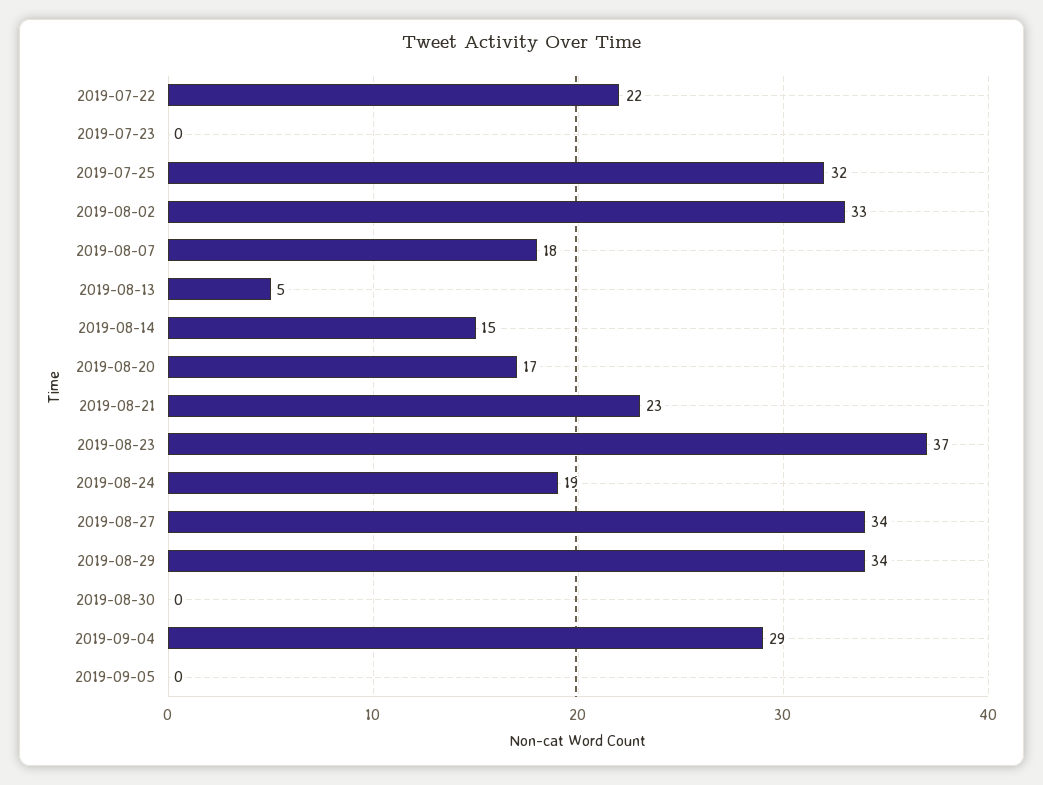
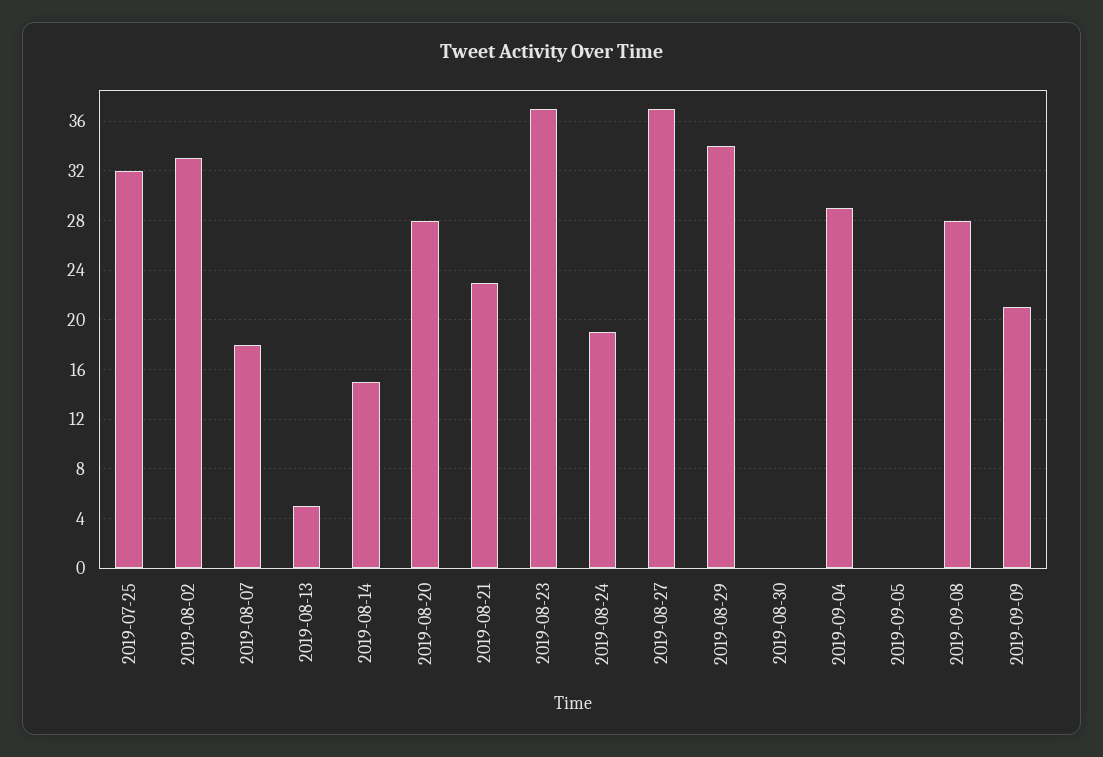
2019-07-22: 22 -> none
2019-07-23: 0 -> none
2019-08-20: 17 -> 28
2019-08-27: 34 -> 37
2019-09-08: none -> 28
2019-09-09: none -> 21

